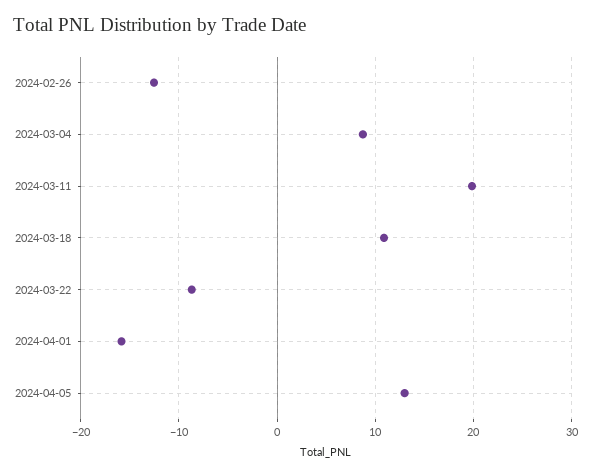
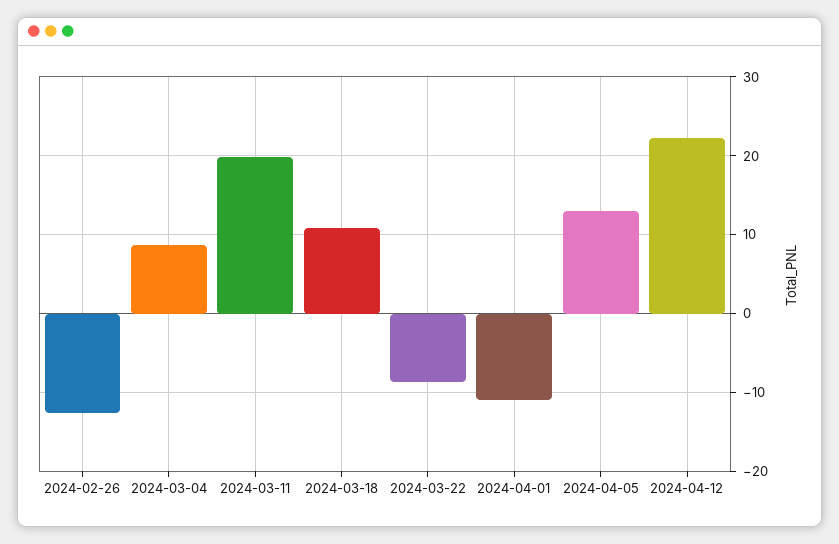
2024-04-01: -16 -> -11
2024-04-12: none -> 22

